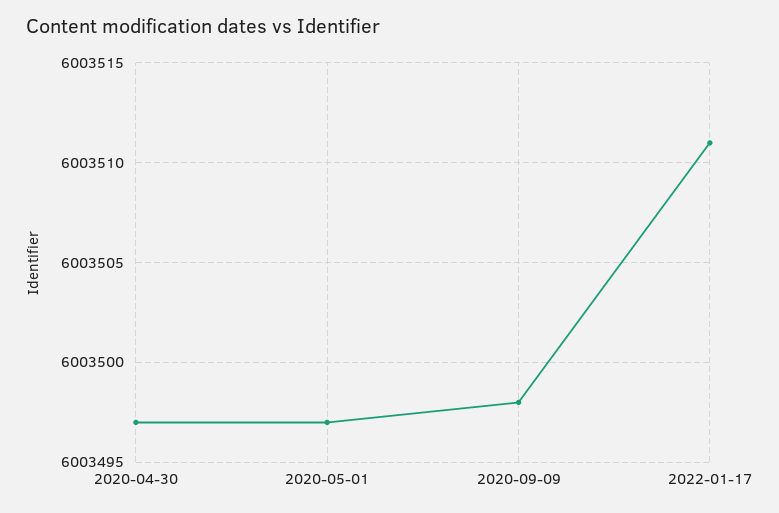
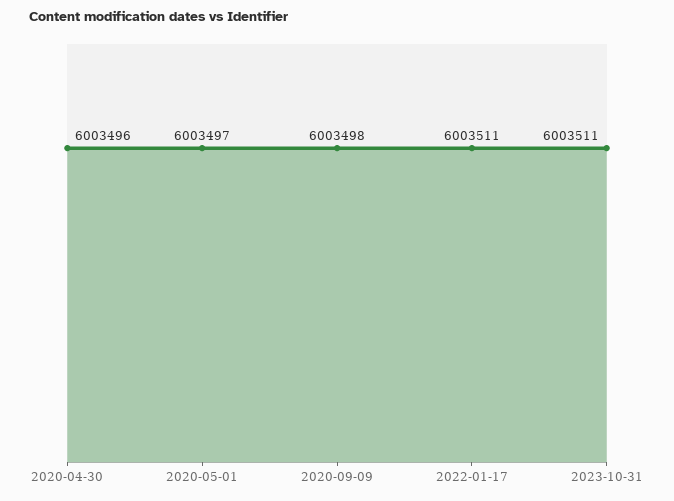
2020-04-30: 6003497 -> 6003496
2023-10-31: none -> 6003511

